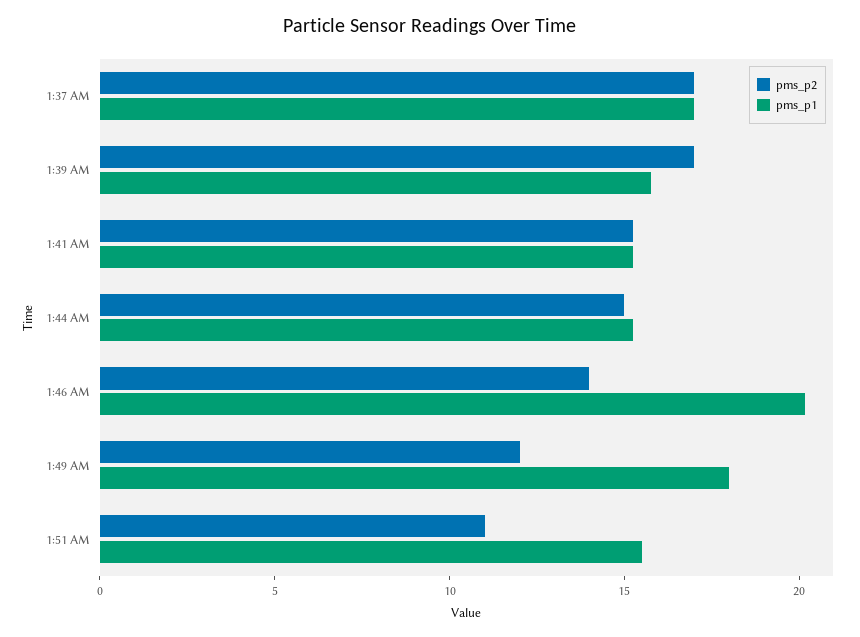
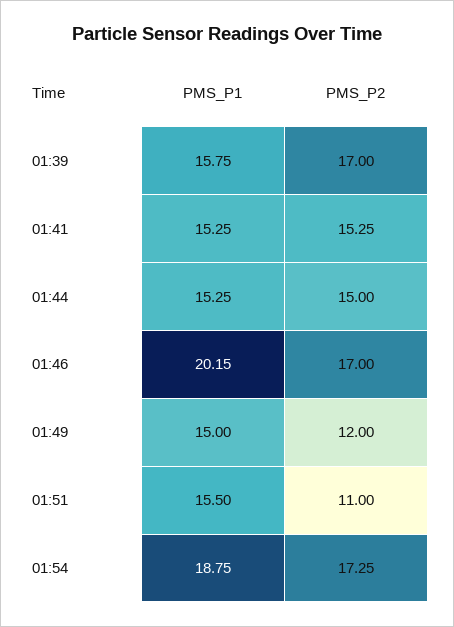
pms_p2, 1:37 AM: 17 -> none
pms_p1, 1:37 AM: 17 -> none
pms_p2, 1:46 AM: 14 -> 17
pms_p1, 1:49 AM: 18 -> 15
pms_p1, 01:54: none -> 18.75
pms_p2, 01:54: none -> 17.25

